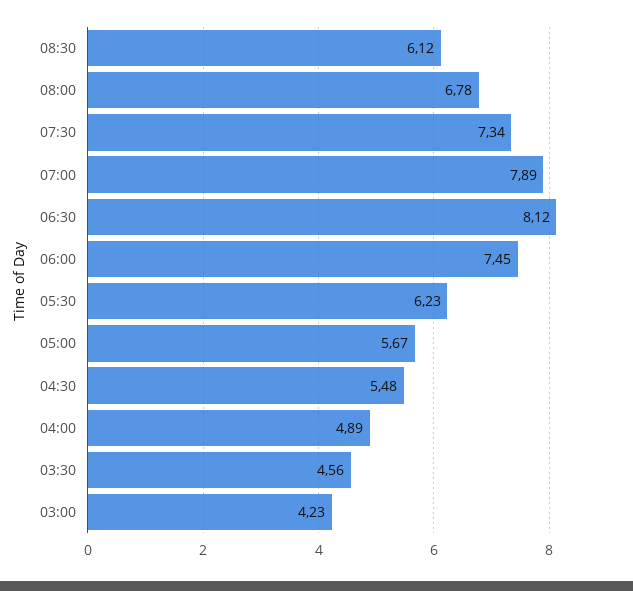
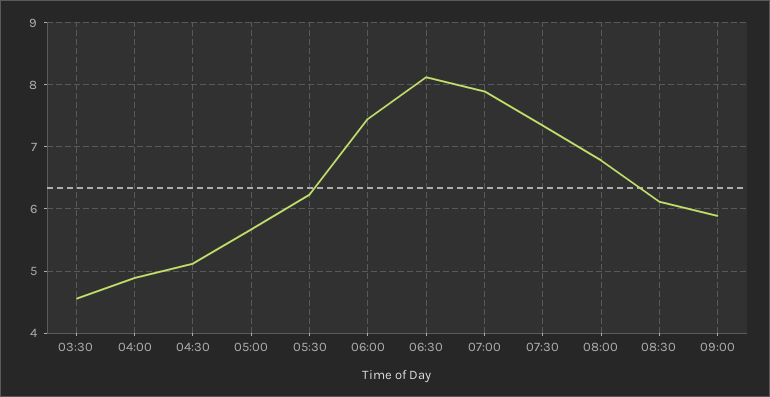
04:30: 5.48 -> 5.1
03:00: 4.23 -> none
09:00: none -> 5.9

